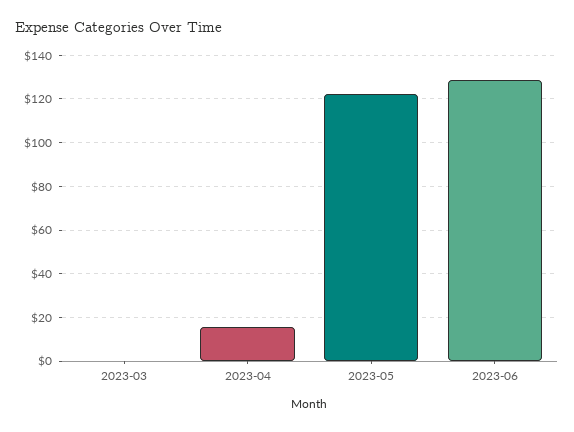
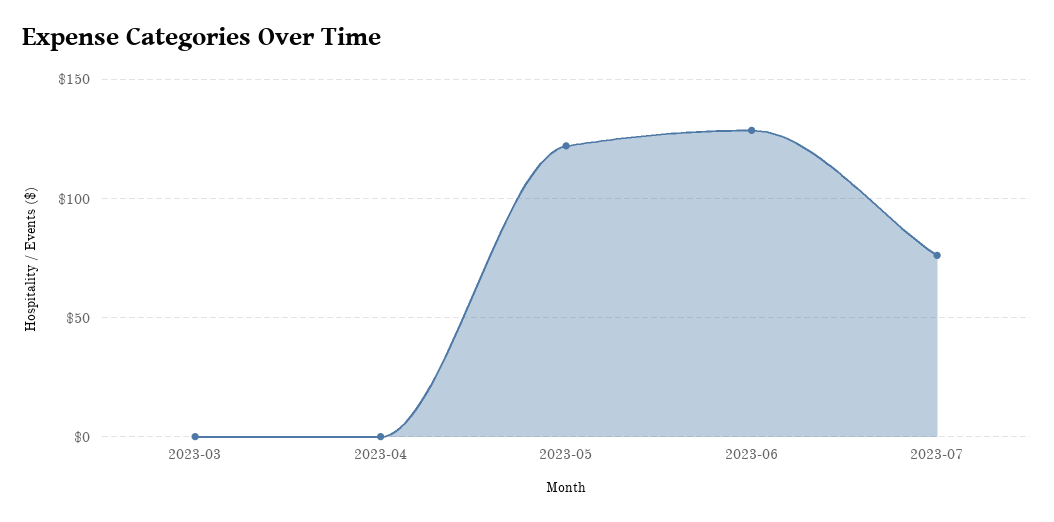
2023-04: 15 -> 0
2023-07: none -> 75

